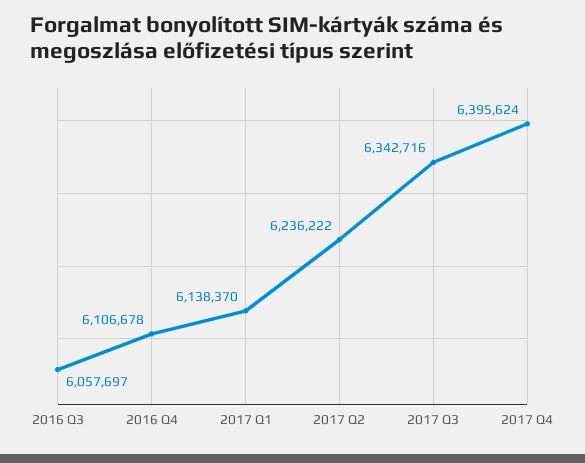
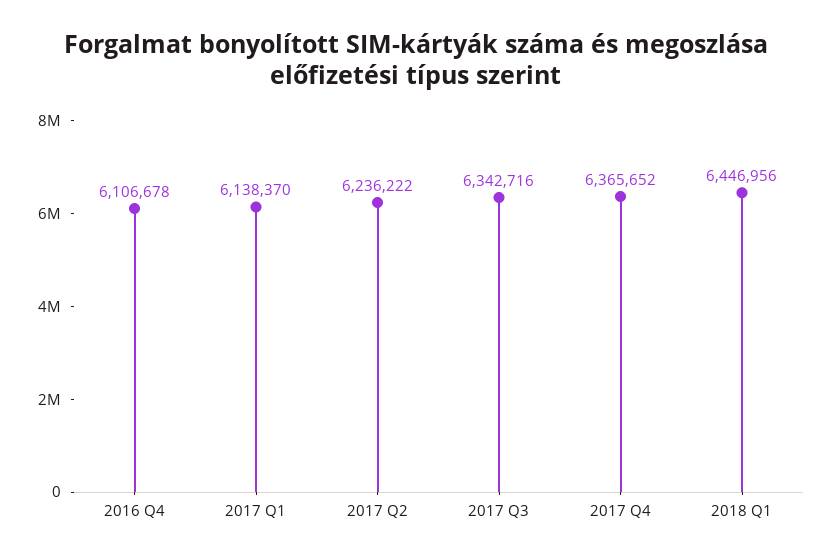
2016 Q3: 6057697 -> none
2017 Q4: 6395624 -> 6365652
2018 Q1: none -> 6446956

